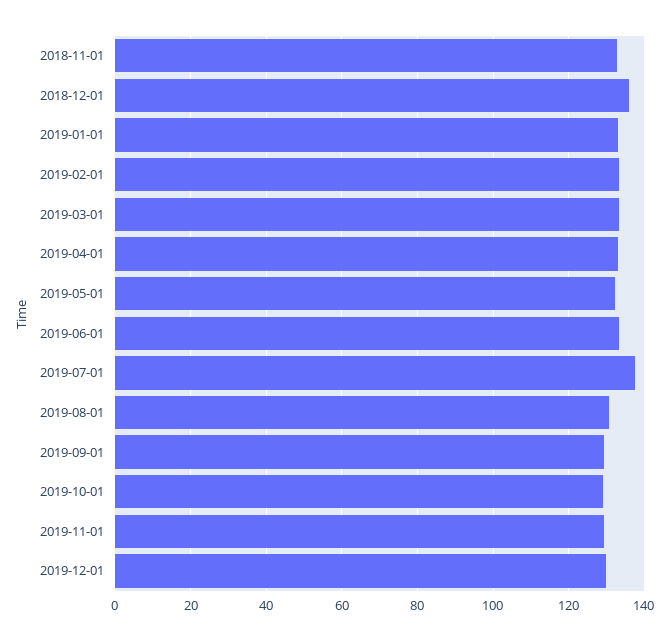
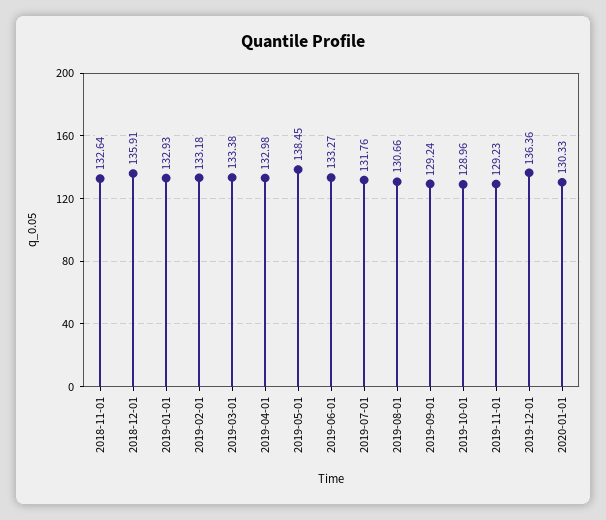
2019-05-01: 132 -> 138.45
2019-07-01: 138 -> 131.76
2019-12-01: 130 -> 136.36
2020-01-01: none -> 130.33

